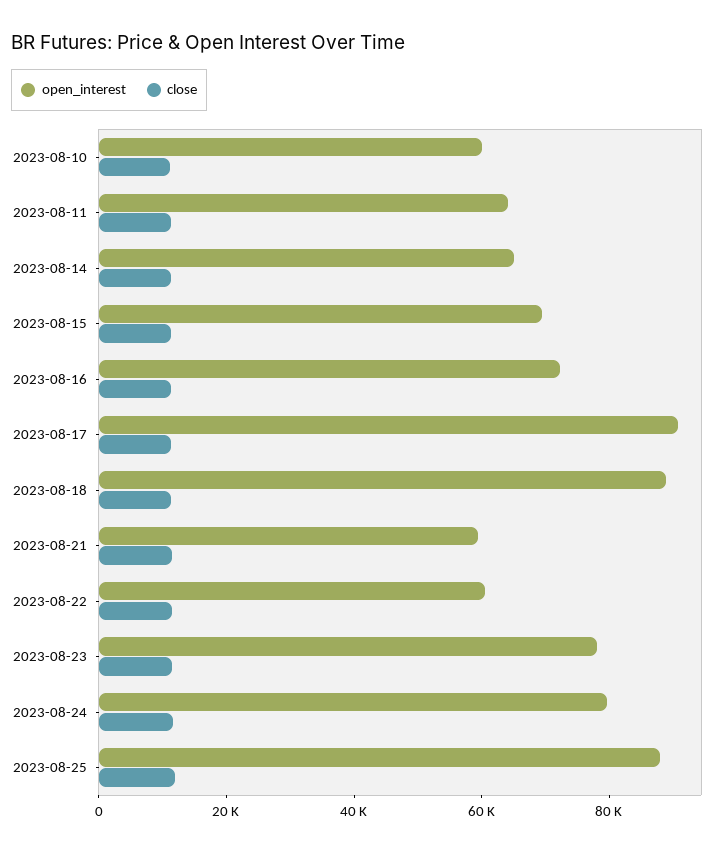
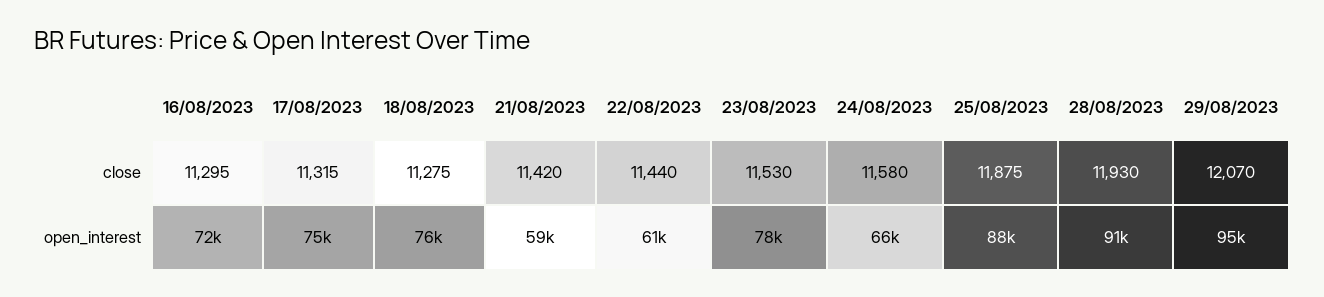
open_interest, 2023-08-10: 60000 -> none
close, 2023-08-10: 10000 -> none
open_interest, 2023-08-11: 65000 -> none
close, 2023-08-11: 10000 -> none
open_interest, 2023-08-14: 65000 -> none
close, 2023-08-14: 10000 -> none
open_interest, 2023-08-15: 70000 -> none
close, 2023-08-15: 10000 -> none
open_interest, 2023-08-17: 90000 -> 75000
open_interest, 2023-08-18: 90000 -> 76000
open_interest, 2023-08-24: 80000 -> 66000
close, 28/08/2023: none -> 11930
close, 29/08/2023: none -> 12070
open_interest, 28/08/2023: none -> 91000
open_interest, 29/08/2023: none -> 95000

